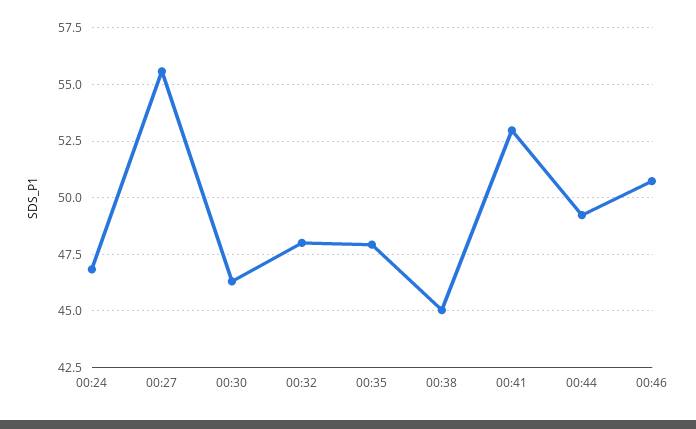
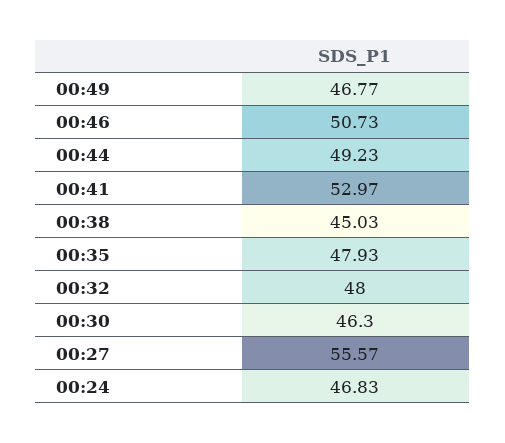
00:49: none -> 46.77

